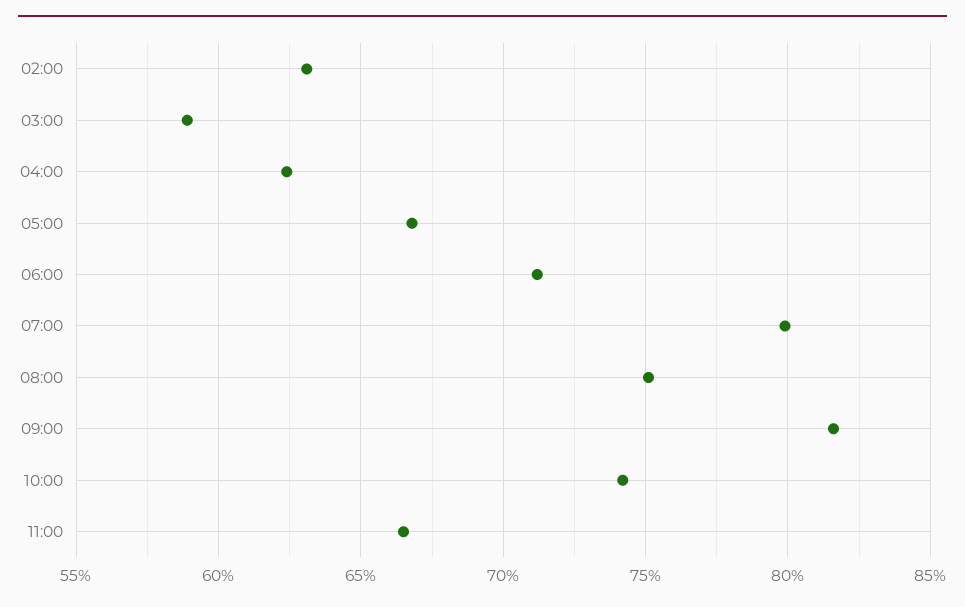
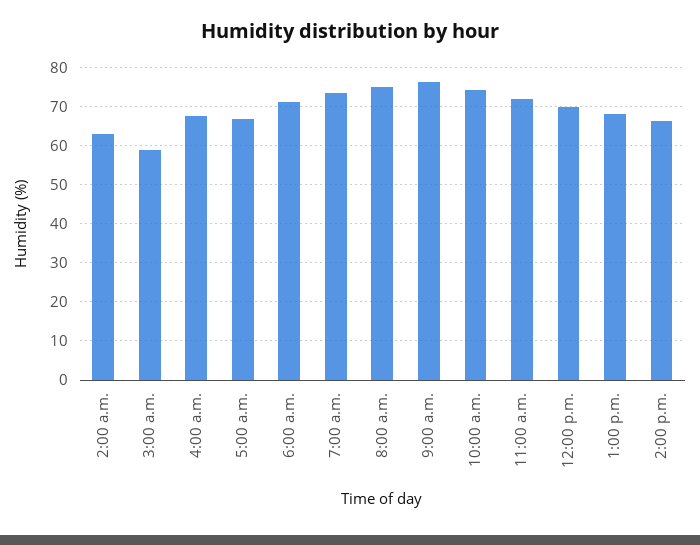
04:00: 62.5 -> 68
07:00: 80 -> 74
09:00: 81.5 -> 76
11:00: 66.5 -> 72
12:00 p.m.: none -> 70
1:00 p.m.: none -> 68
2:00 p.m.: none -> 66

